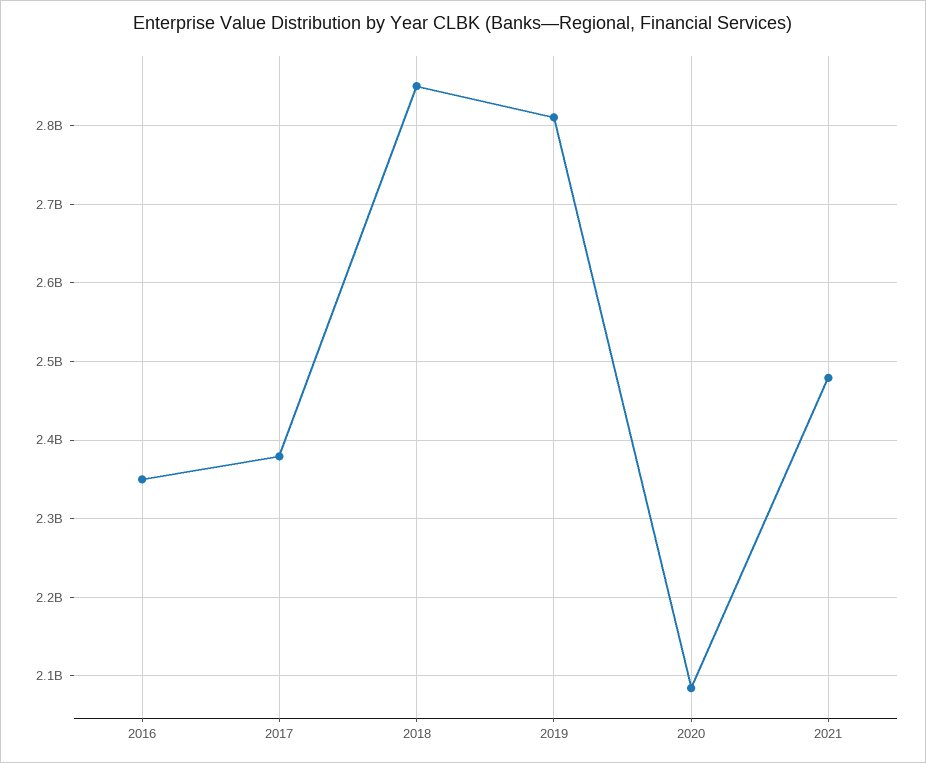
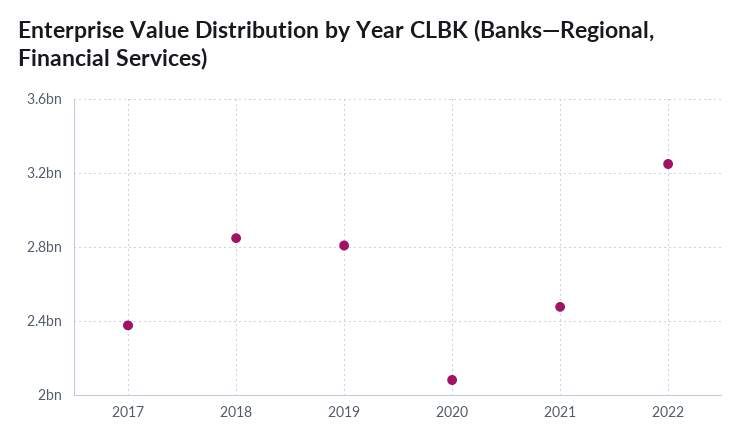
2016: 2350000000 -> none
2022: none -> 3250000000

